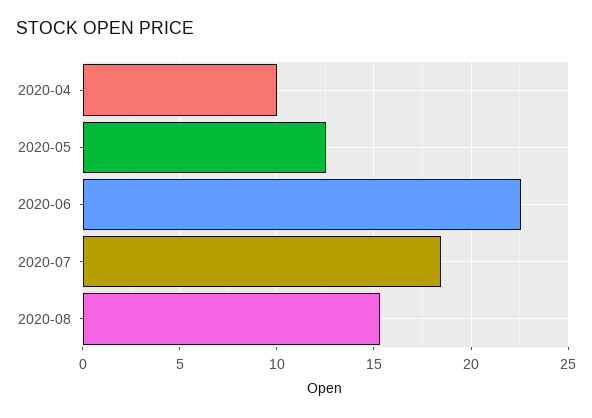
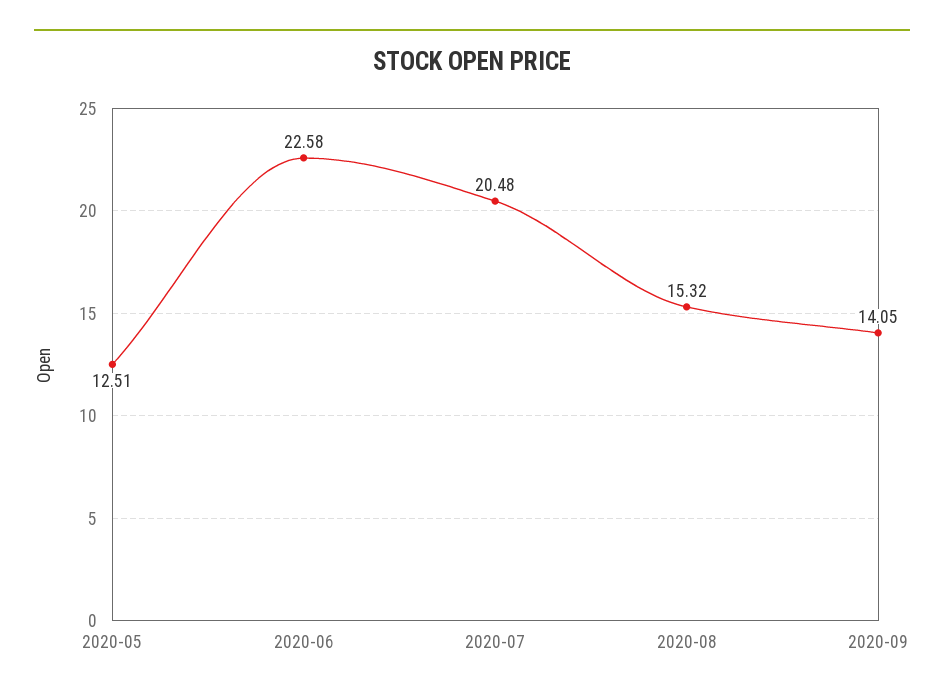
2020-04: 10 -> none
2020-07: 18.5 -> 20.48
2020-09: none -> 14.05

